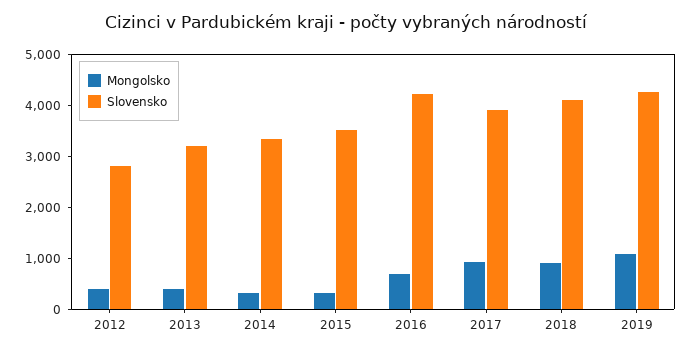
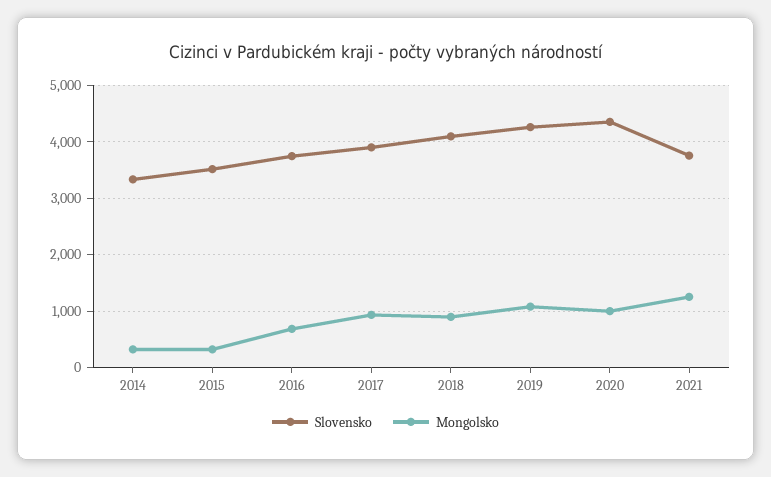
Mongolsko, 2012: 400 -> none
Slovensko, 2012: 2800 -> none
Mongolsko, 2013: 400 -> none
Slovensko, 2013: 3200 -> none
Slovensko, 2016: 4200 -> 3800
Slovensko, 2020: none -> 4400
Mongolsko, 2020: none -> 1000
Slovensko, 2021: none -> 3800
Mongolsko, 2021: none -> 1200

